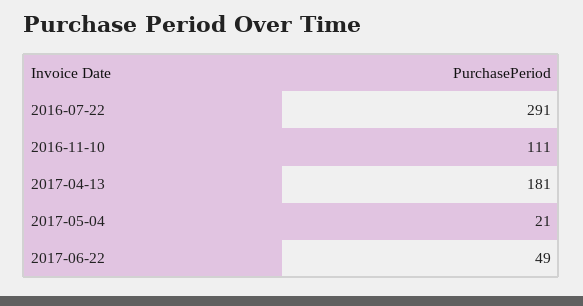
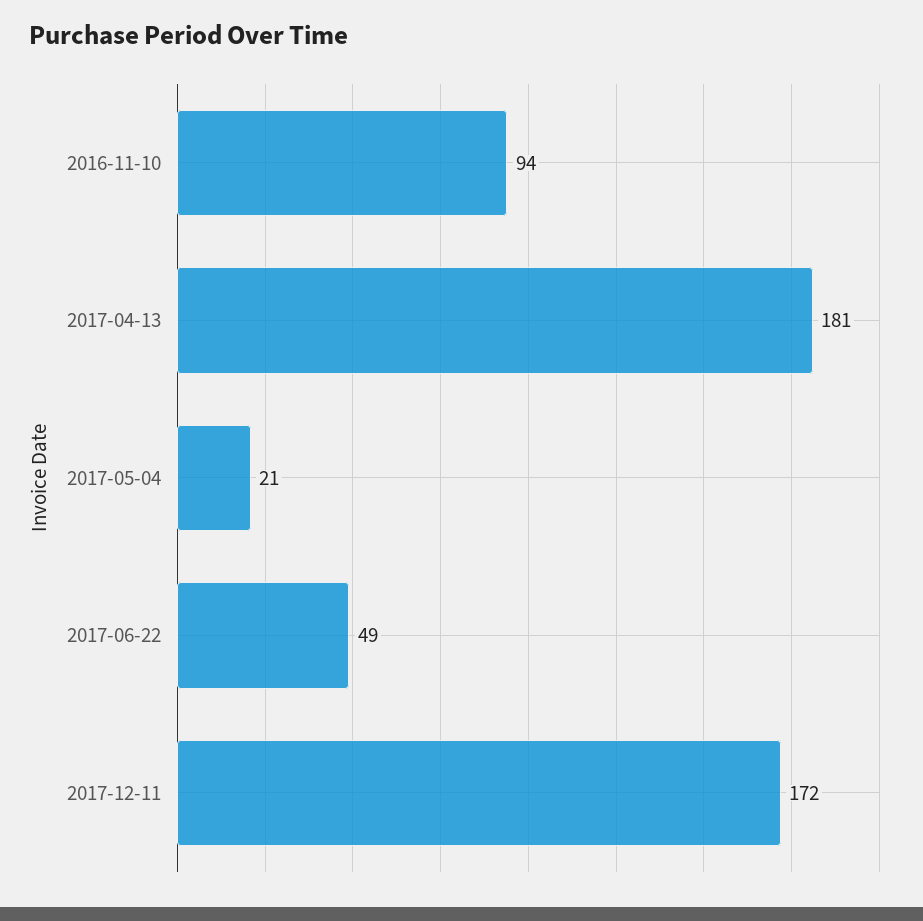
2016-07-22: 291 -> none
2016-11-10: 111 -> 94
2017-12-11: none -> 172

